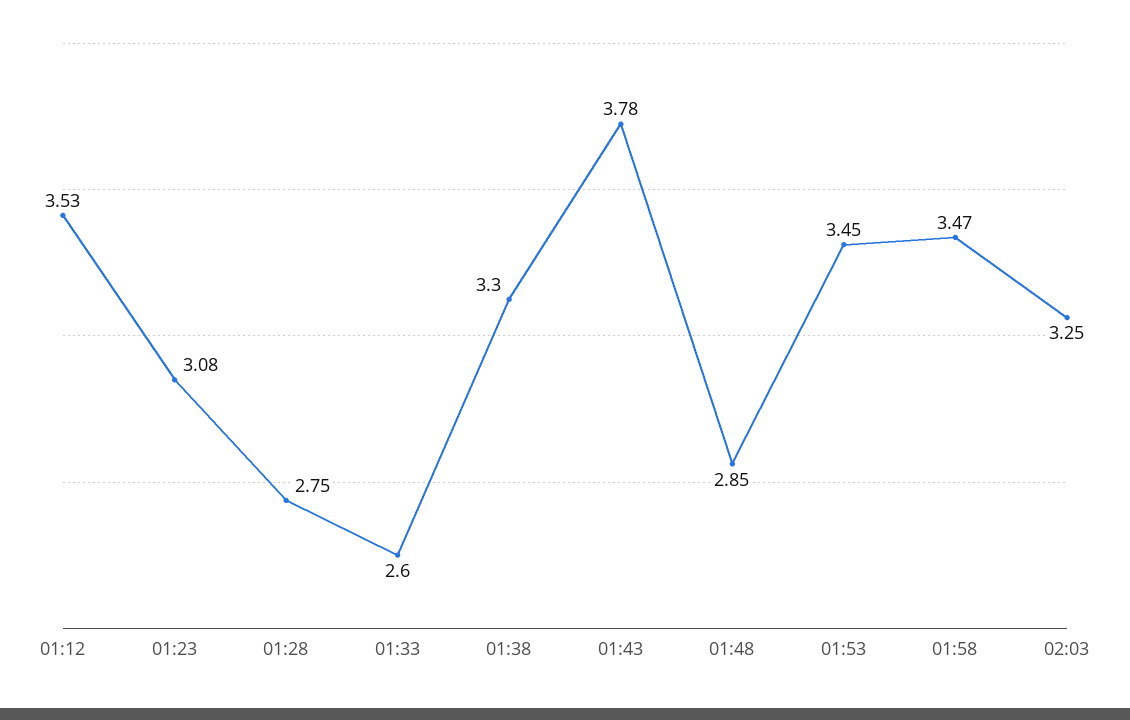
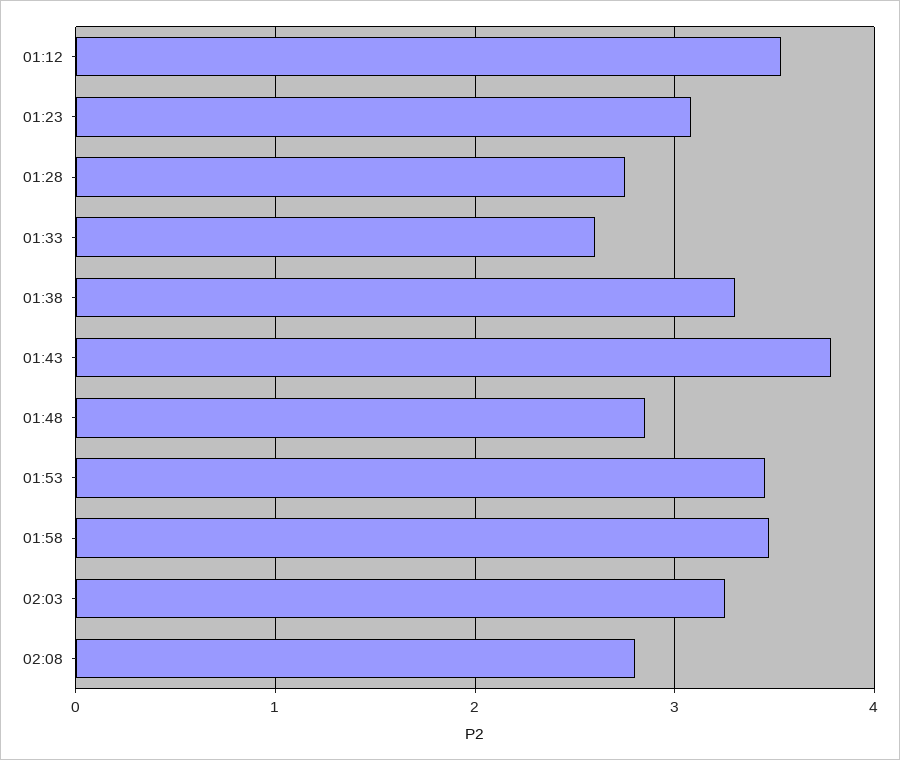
02:08: none -> 2.8

